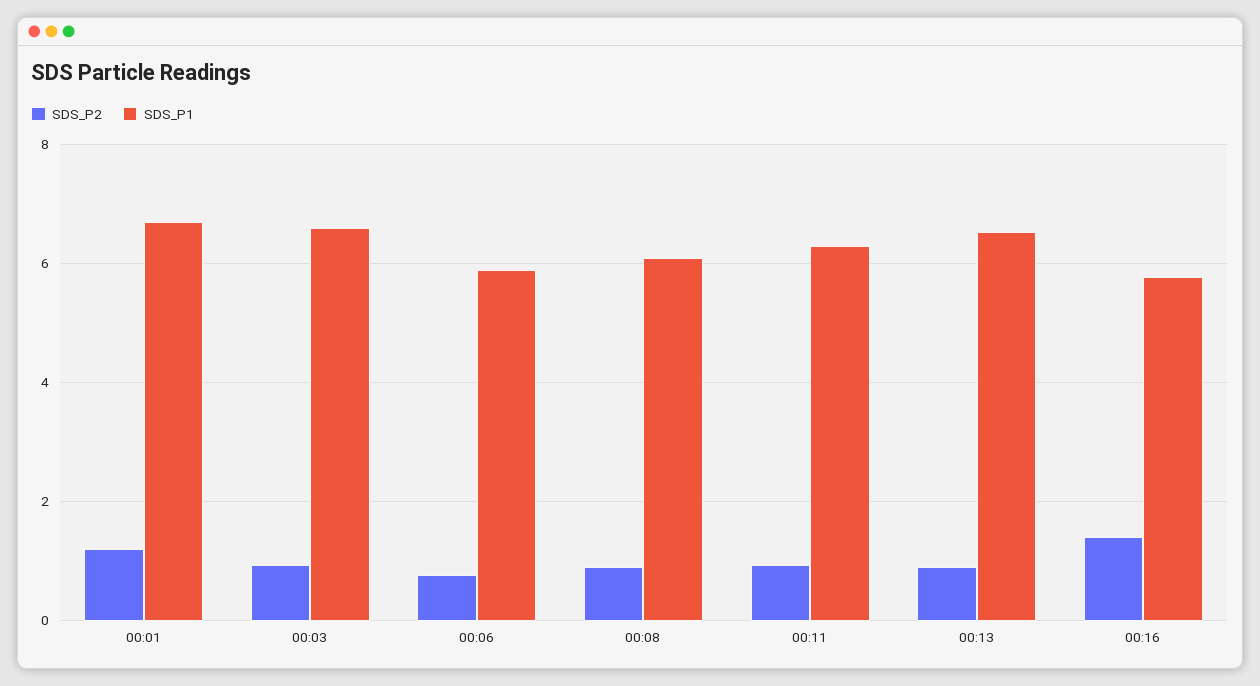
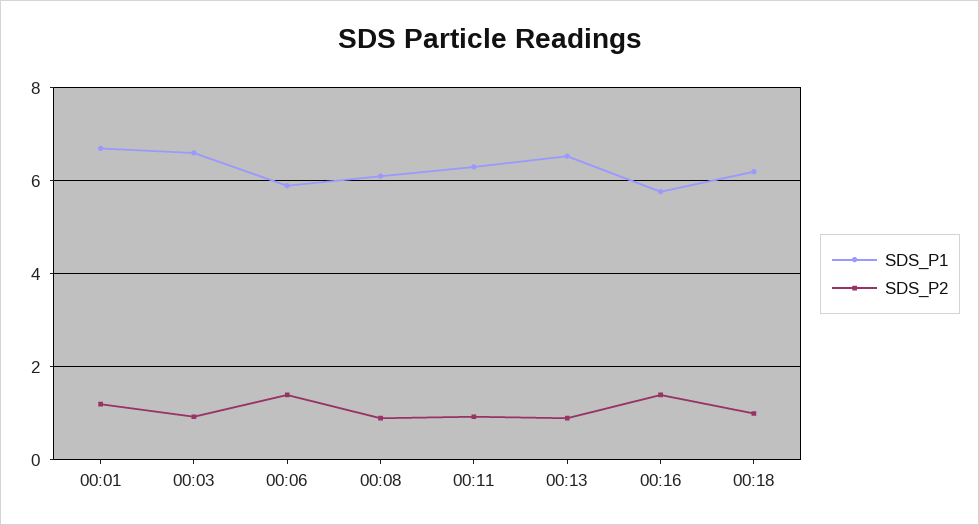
SDS_P2, 00:06: 0.8 -> 1.4
SDS_P1, 00:18: none -> 6.2
SDS_P2, 00:18: none -> 1

